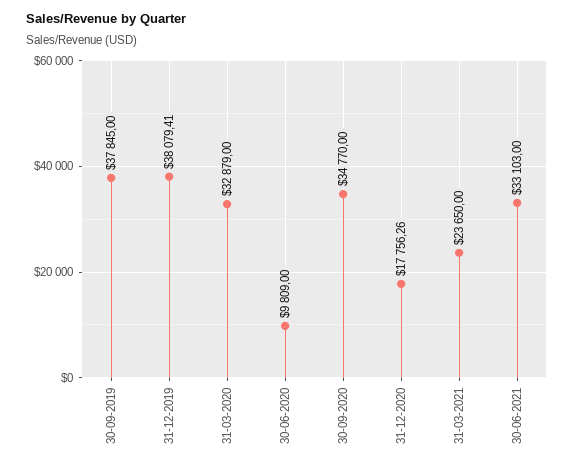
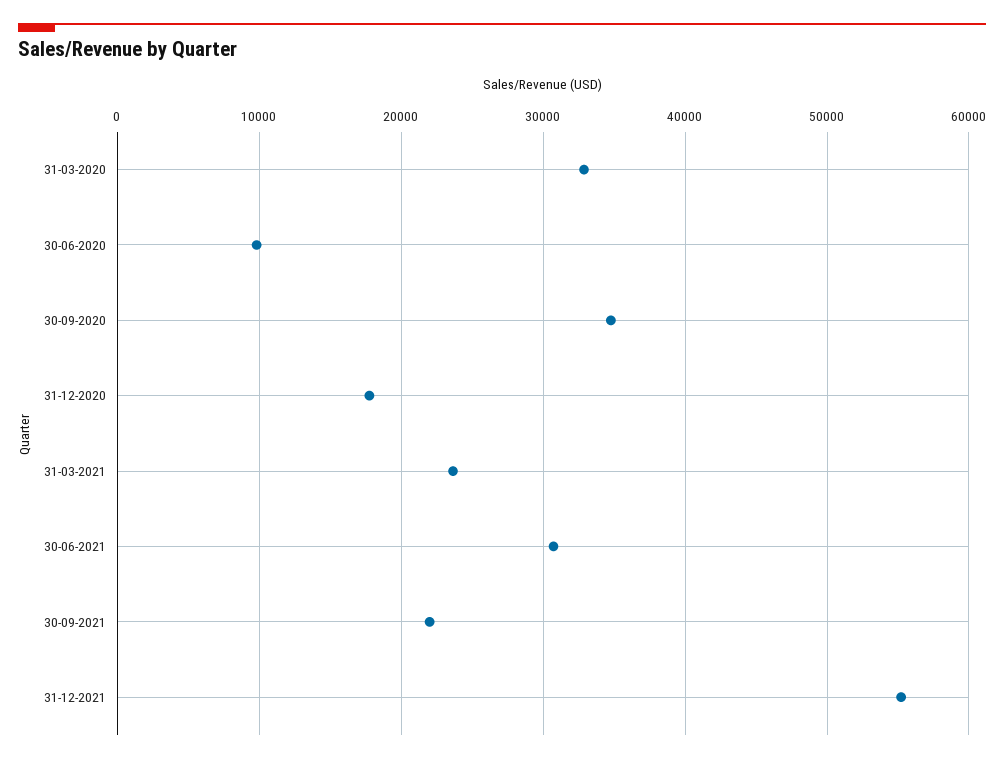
30-09-2019: 37845 -> none
31-12-2019: 38079.41 -> none
30-06-2021: 33103 -> 31000
30-09-2021: none -> 22000
31-12-2021: none -> 55000

